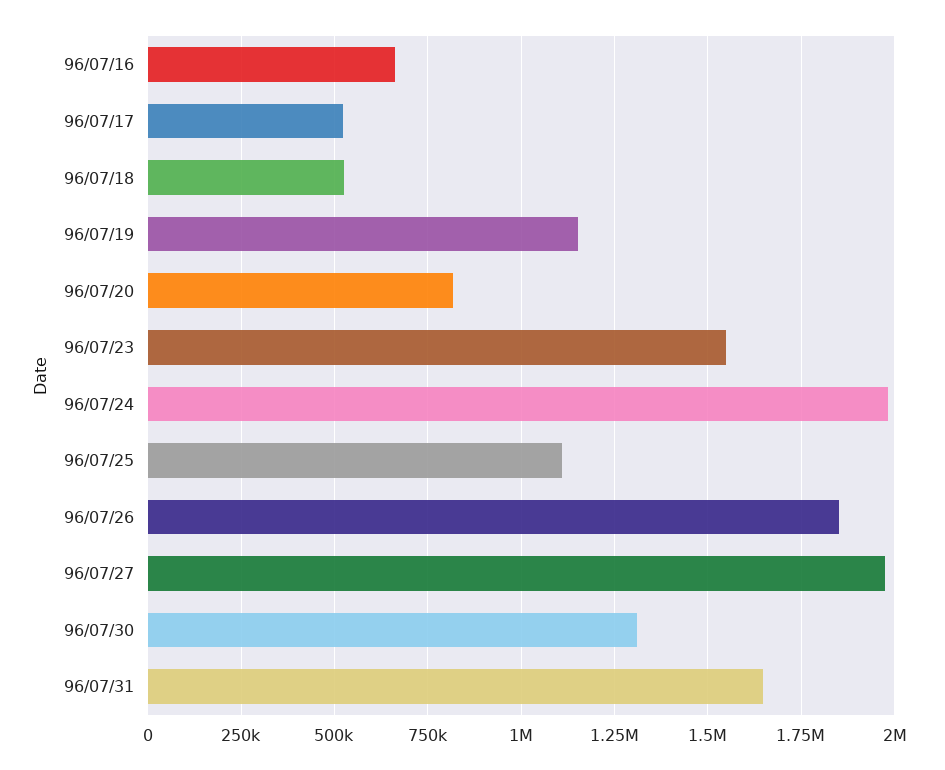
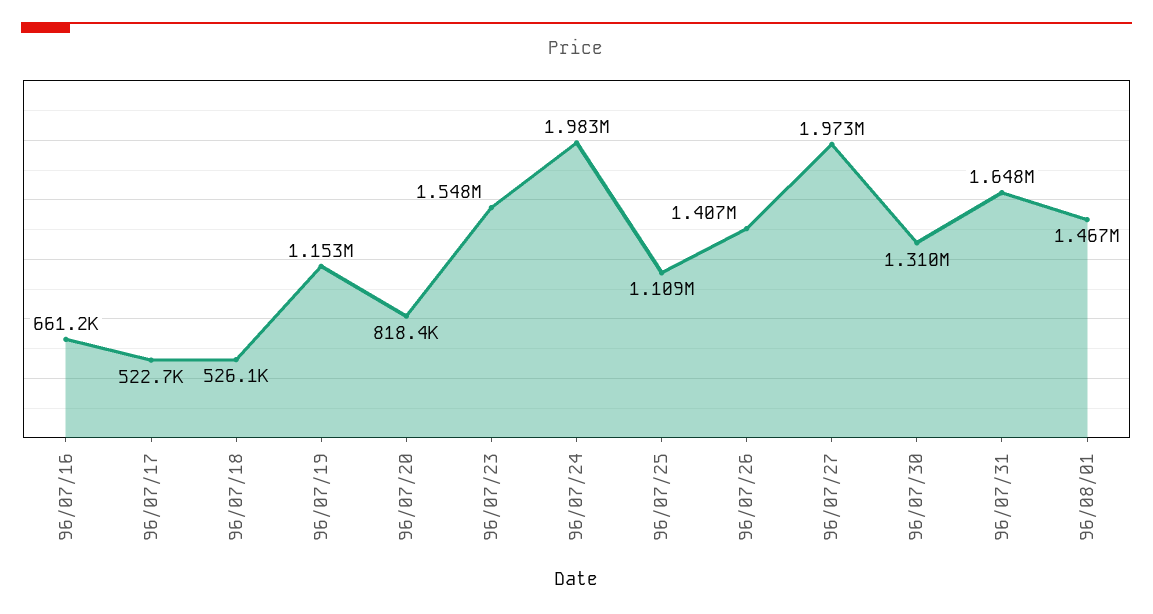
96/07/26: 1850000 -> 1407000
96/08/01: none -> 1467000

